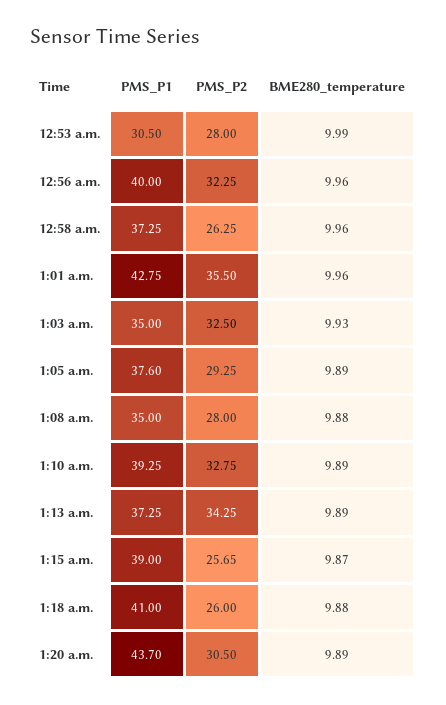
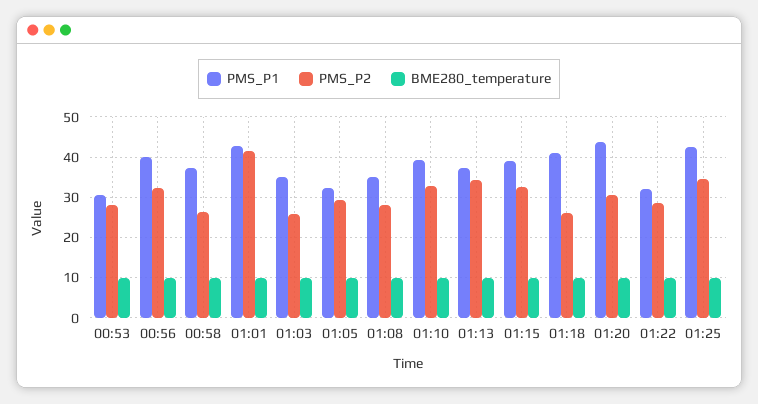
PMS_P2, 1:01 a.m.: 35.5 -> 42
PMS_P2, 1:03 a.m.: 32.5 -> 26
PMS_P1, 1:05 a.m.: 37.6 -> 32
PMS_P2, 1:15 a.m.: 25.65 -> 32
PMS_P1, 01:22: none -> 32
PMS_P2, 01:22: none -> 28
BME280_temperature, 01:22: none -> 10
PMS_P1, 01:25: none -> 42
PMS_P2, 01:25: none -> 34
BME280_temperature, 01:25: none -> 10

